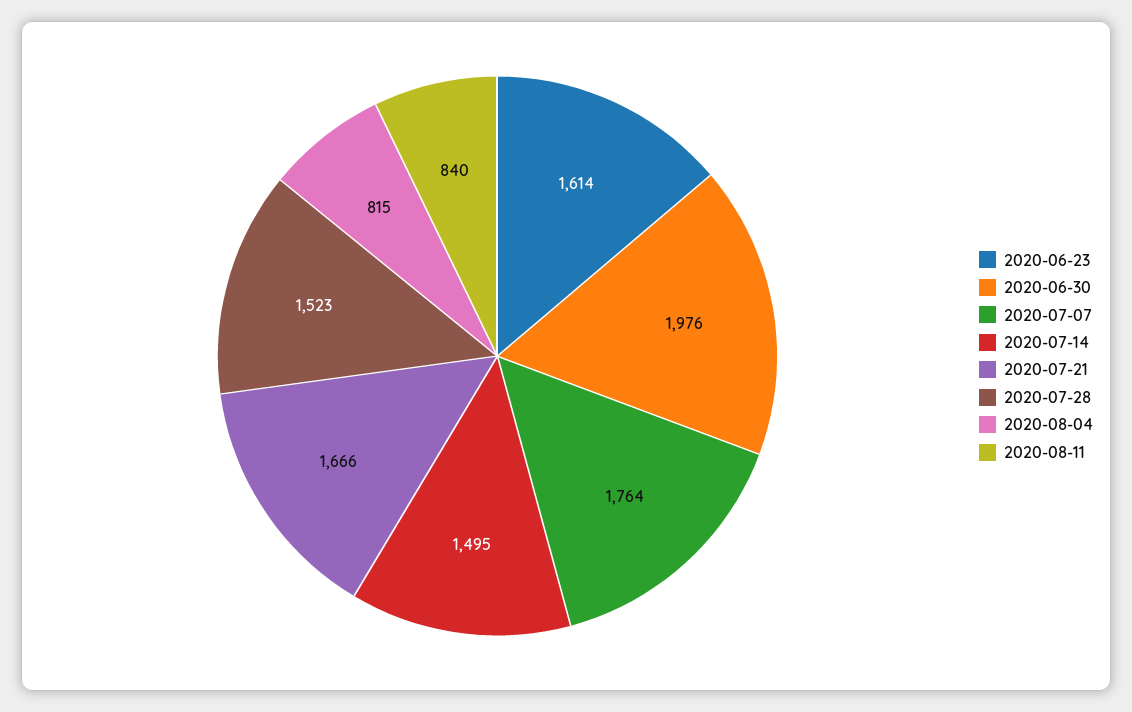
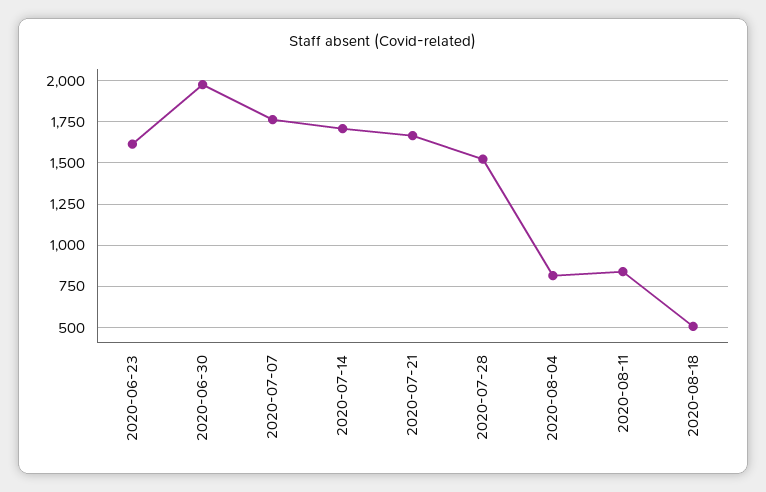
2020-07-14: 1495 -> 1700
2020-08-18: none -> 500

